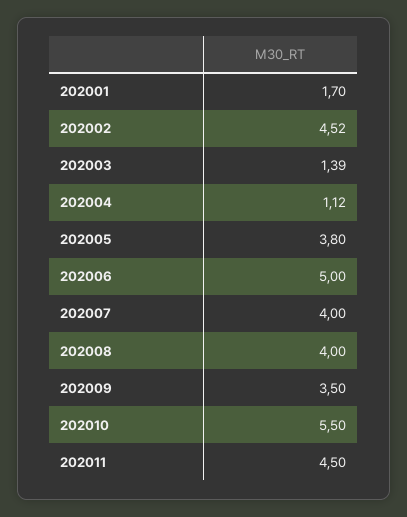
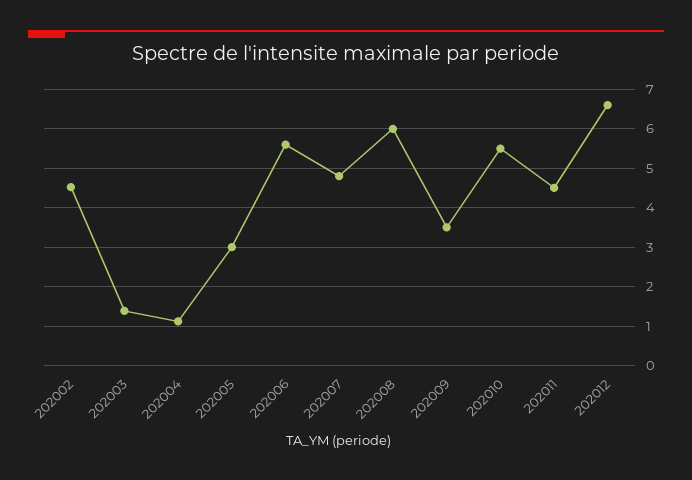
202001: 1.7 -> none
202005: 3.8 -> 3
202006: 5 -> 5.6
202007: 4 -> 4.8
202008: 4 -> 6
202012: none -> 6.6

